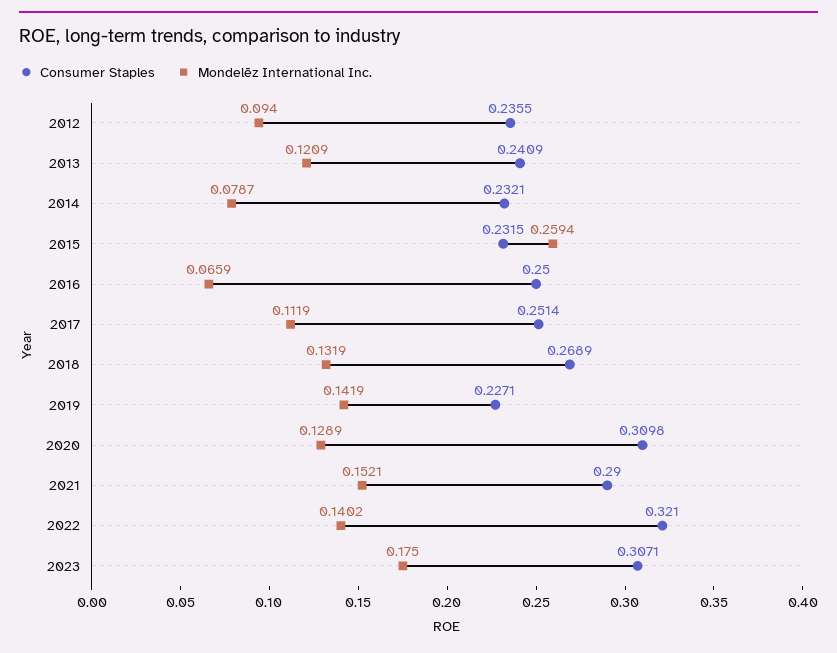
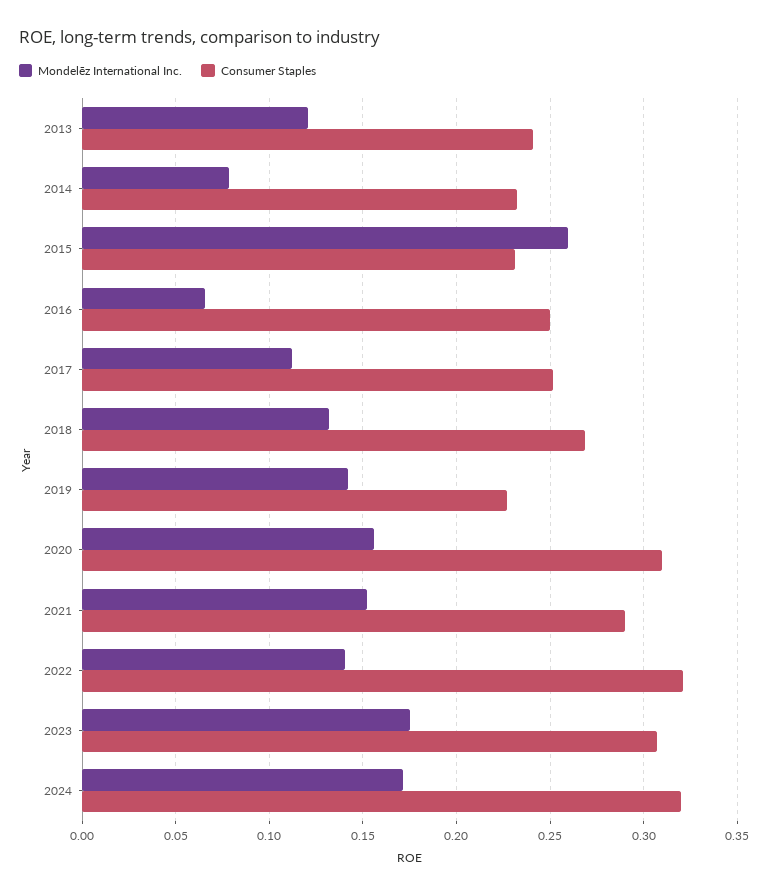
Consumer Staples, 2012: 0.2355 -> none
Mondelēz International Inc., 2012: 0.094 -> none
Mondelēz International Inc., 2020: 0.1289 -> 0.155
Mondelēz International Inc., 2024: none -> 0.17
Consumer Staples, 2024: none -> 0.32

